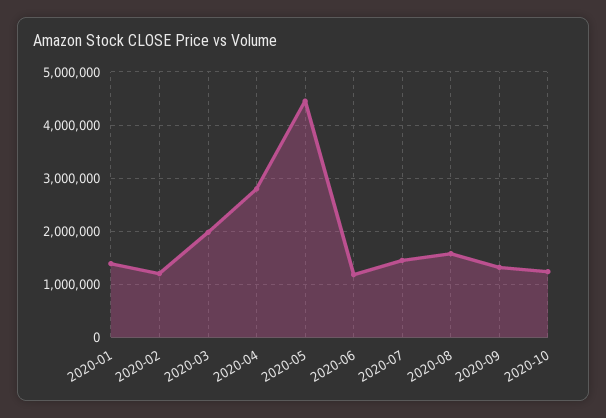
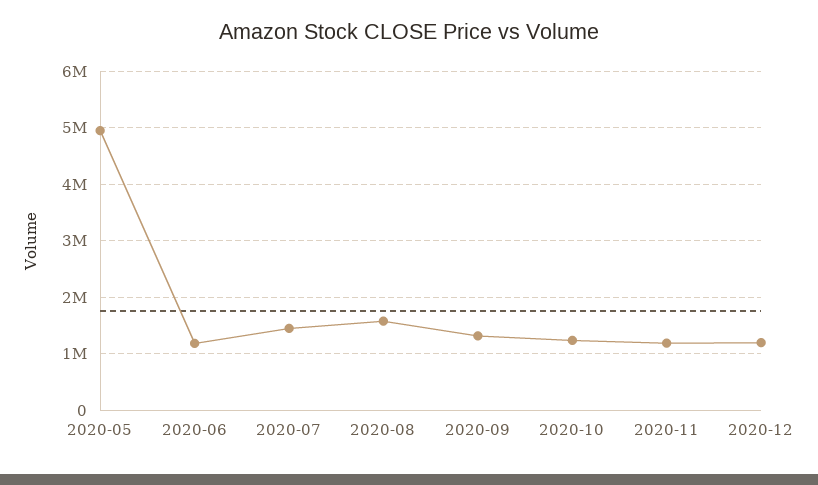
2020-01: 1400000 -> none
2020-02: 1200000 -> none
2020-03: 2000000 -> none
2020-04: 2800000 -> none
2020-05: 4400000 -> 5000000
2020-11: none -> 1200000
2020-12: none -> 1200000

